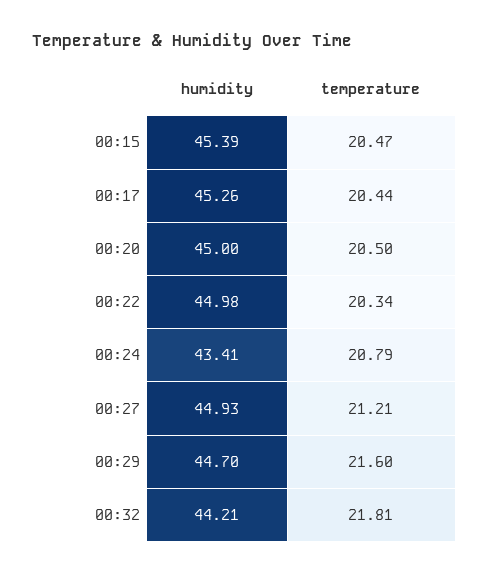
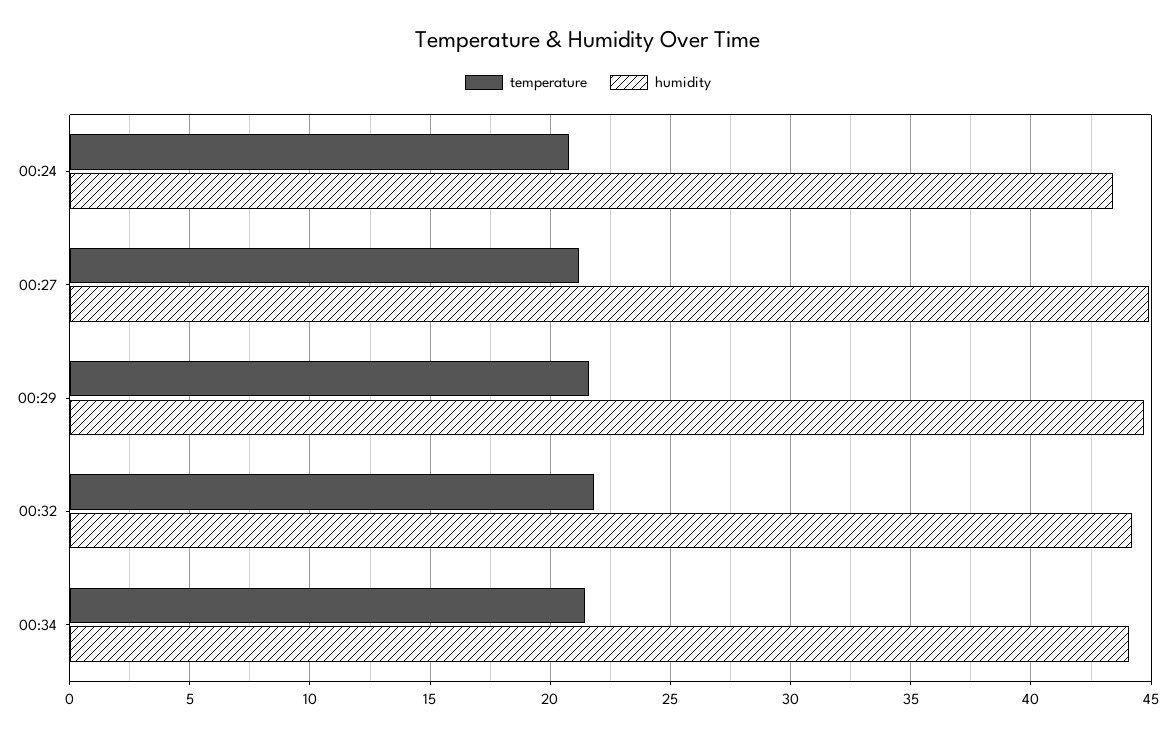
humidity, 00:15: 45.39 -> none
temperature, 00:15: 20.47 -> none
humidity, 00:17: 45.26 -> none
temperature, 00:17: 20.44 -> none
humidity, 00:20: 45 -> none
temperature, 00:20: 20.5 -> none
humidity, 00:22: 44.98 -> none
temperature, 00:22: 20.34 -> none
temperature, 00:34: none -> 21.5
humidity, 00:34: none -> 44

